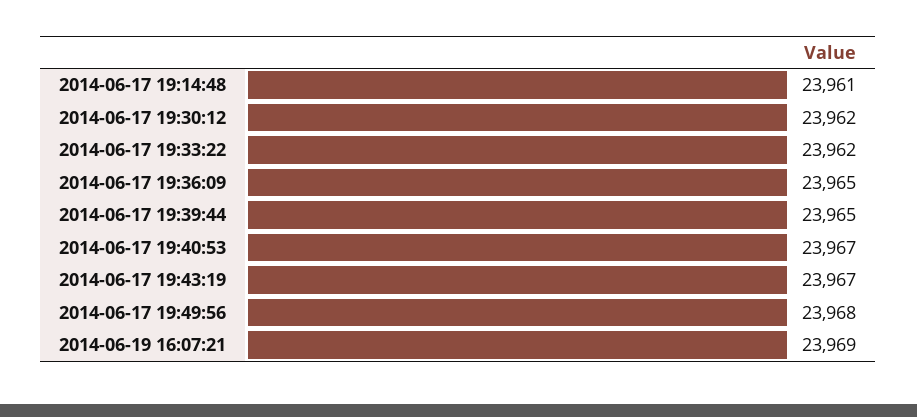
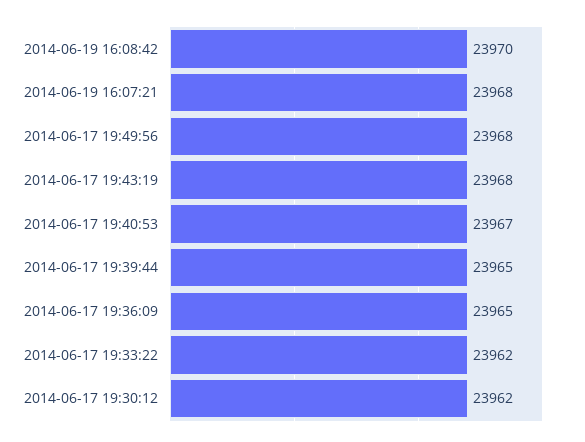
2014-06-17 19:14:48: 23961 -> none
2014-06-17 19:43:19: 23967 -> 23968
2014-06-19 16:07:21: 23969 -> 23968
2014-06-19 16:08:42: none -> 23970

